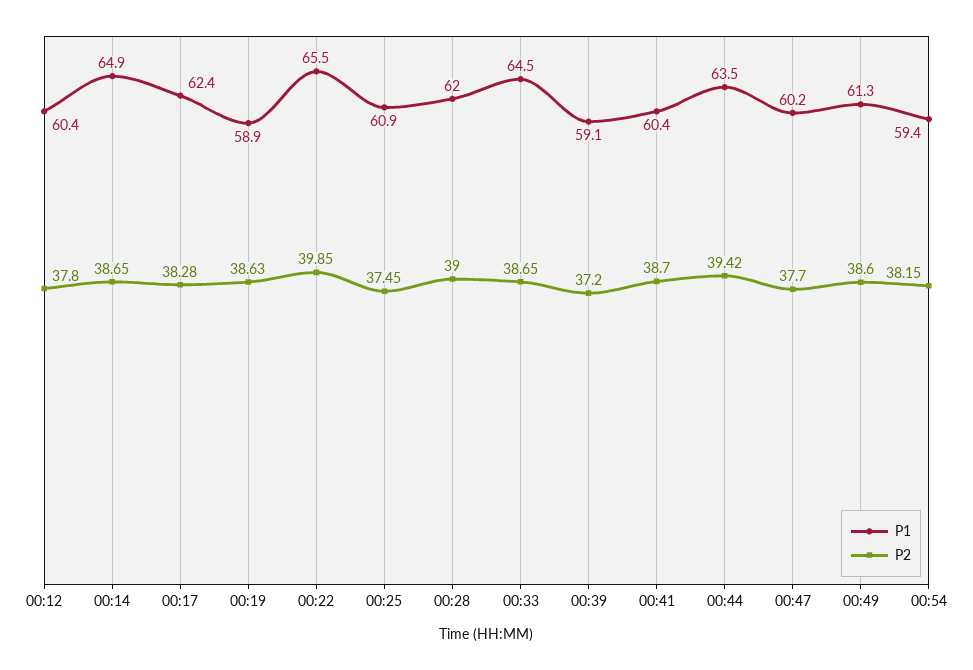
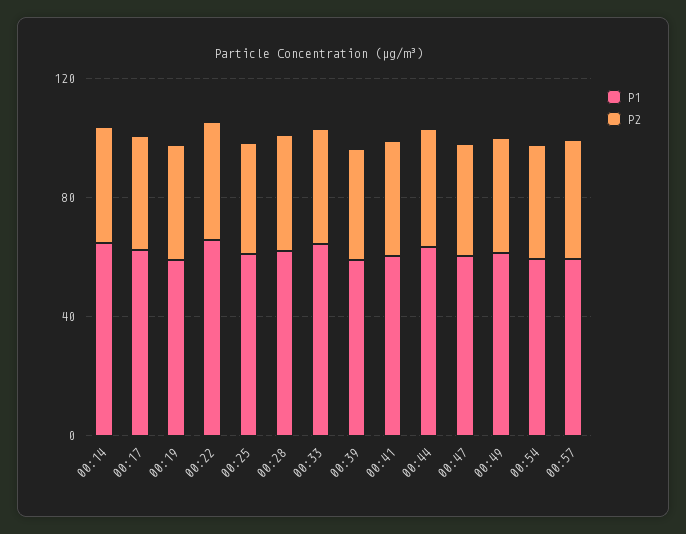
P1, 00:12: 60.4 -> none
P2, 00:12: 37.8 -> none
P1, 00:57: none -> 60
P2, 00:57: none -> 40

